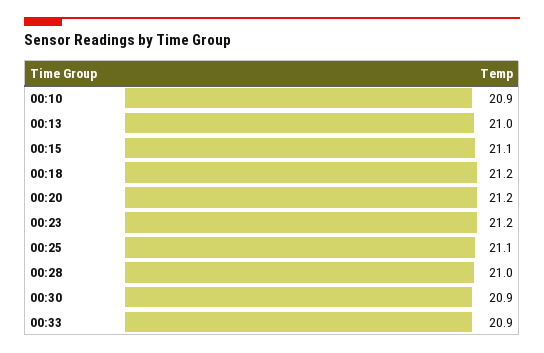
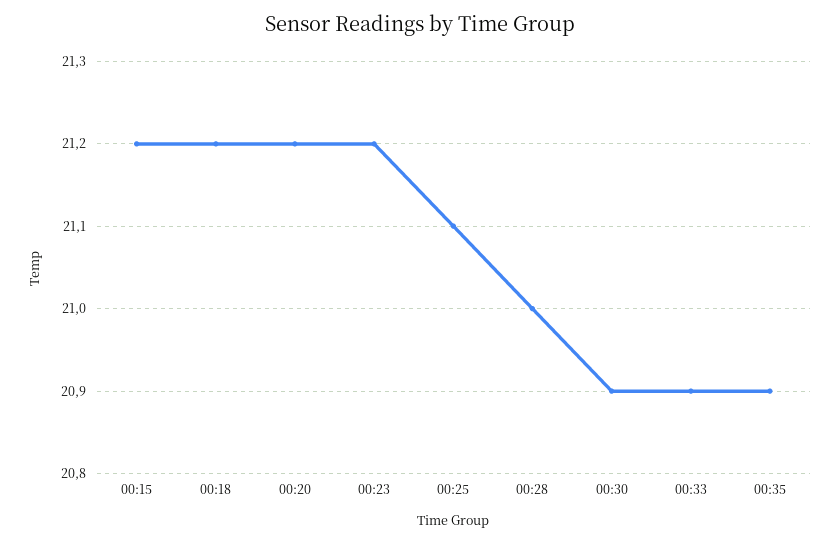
00:10: 20.9 -> none
00:13: 21 -> none
00:15: 21.1 -> 21.2
00:35: none -> 20.9

